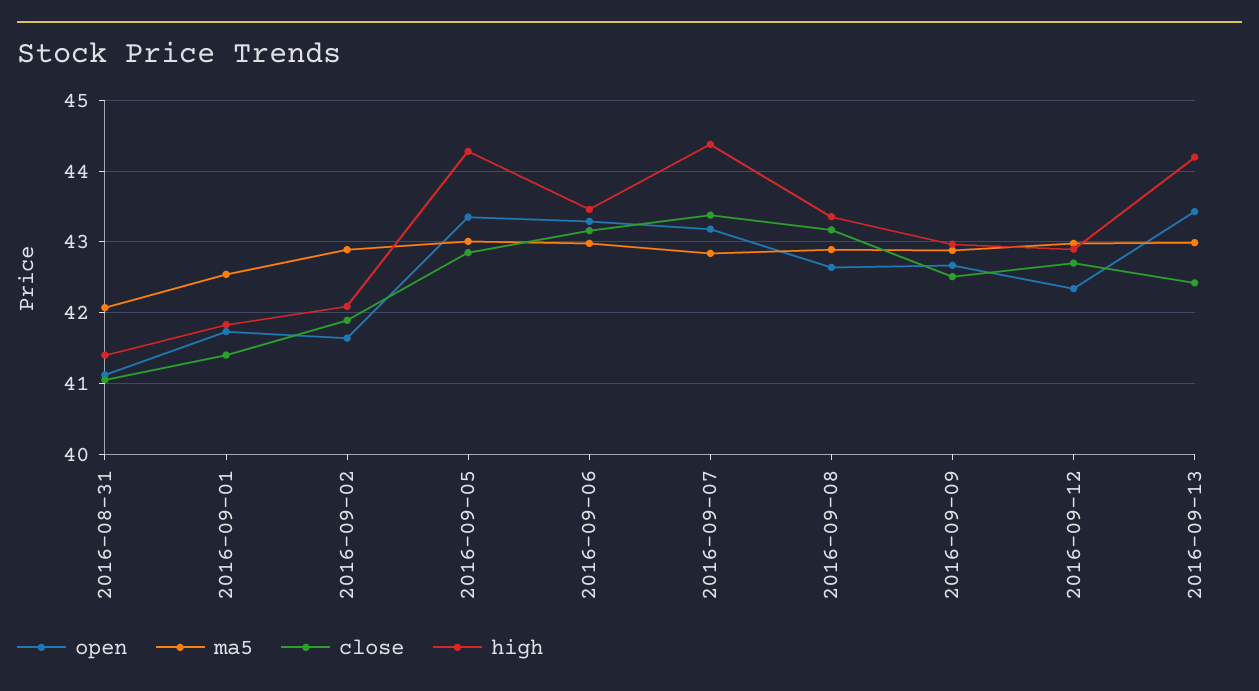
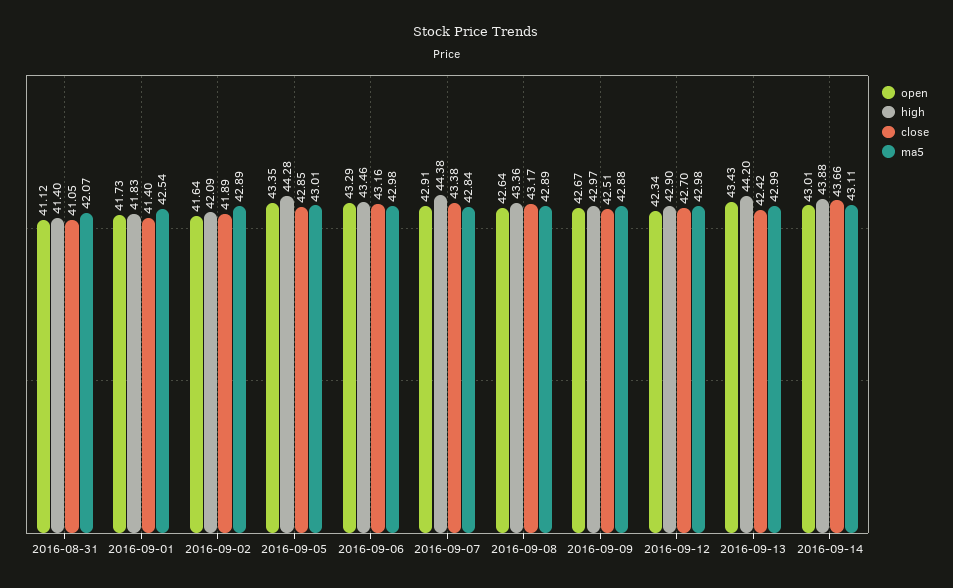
open, 2016-09-07: 43.2 -> 42.91
open, 2016-09-14: none -> 43.01
high, 2016-09-14: none -> 43.88
close, 2016-09-14: none -> 43.66
ma5, 2016-09-14: none -> 43.11

